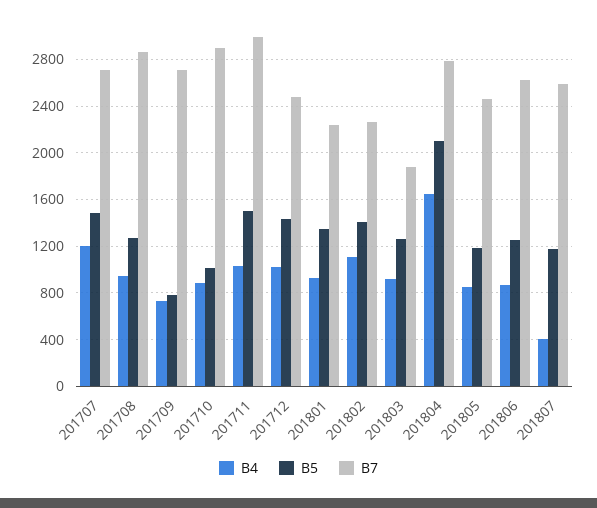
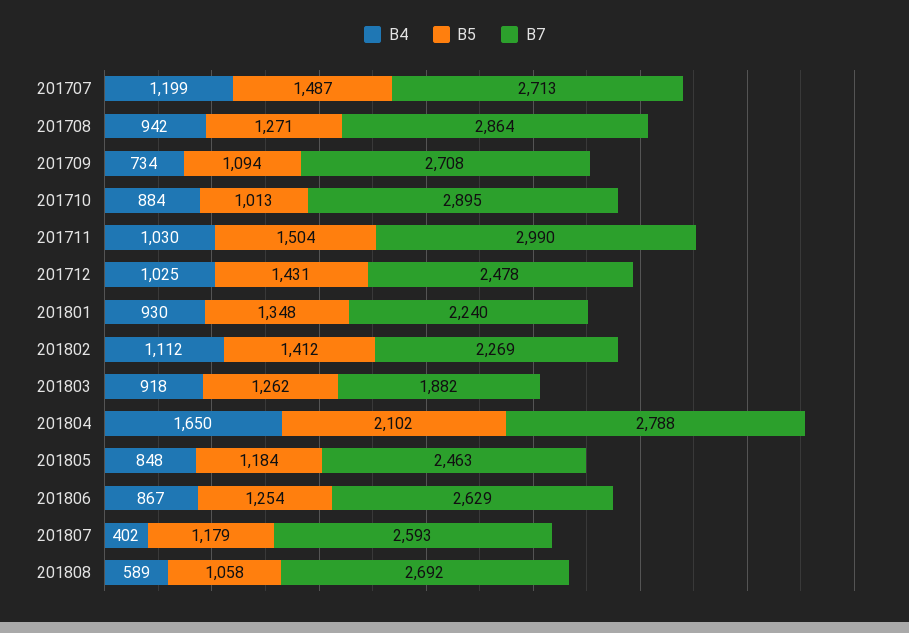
B5, 201709: 800 -> 1094
B4, 201808: none -> 589
B5, 201808: none -> 1058
B7, 201808: none -> 2692

